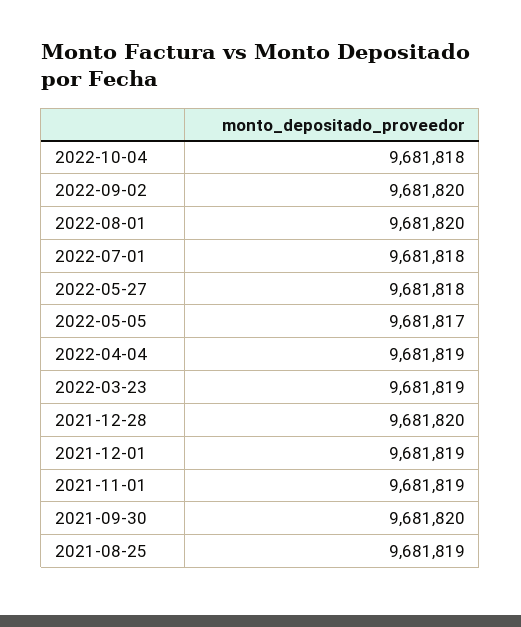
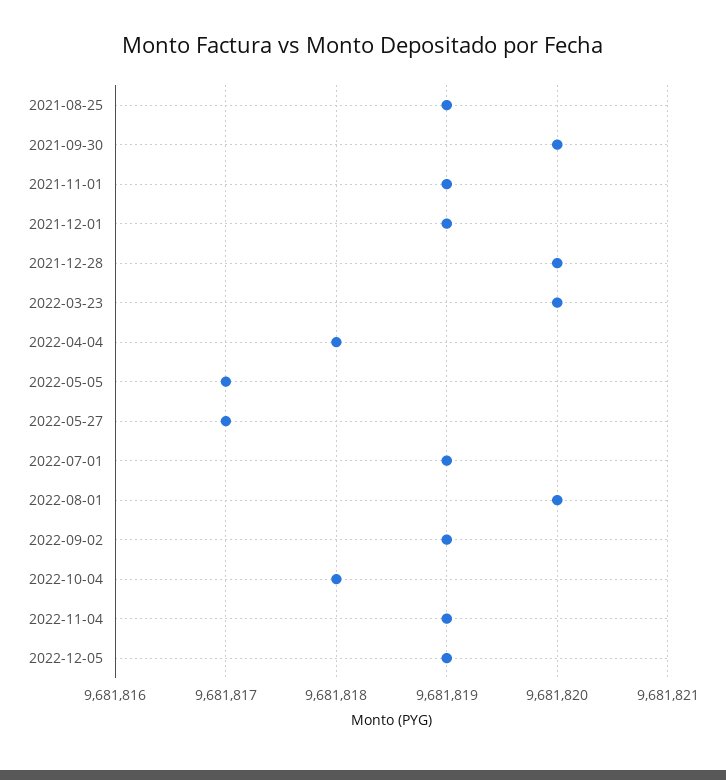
2022-09-02: 9681820 -> 9681819
2022-07-01: 9681818 -> 9681819
2022-05-27: 9681818 -> 9681817
2022-04-04: 9681819 -> 9681818
2022-03-23: 9681819 -> 9681820
2022-11-04: none -> 9681819
2022-12-05: none -> 9681819

